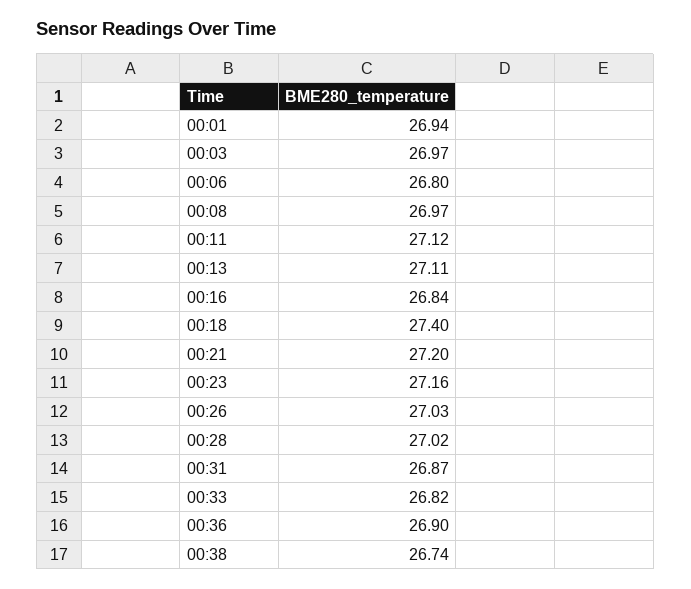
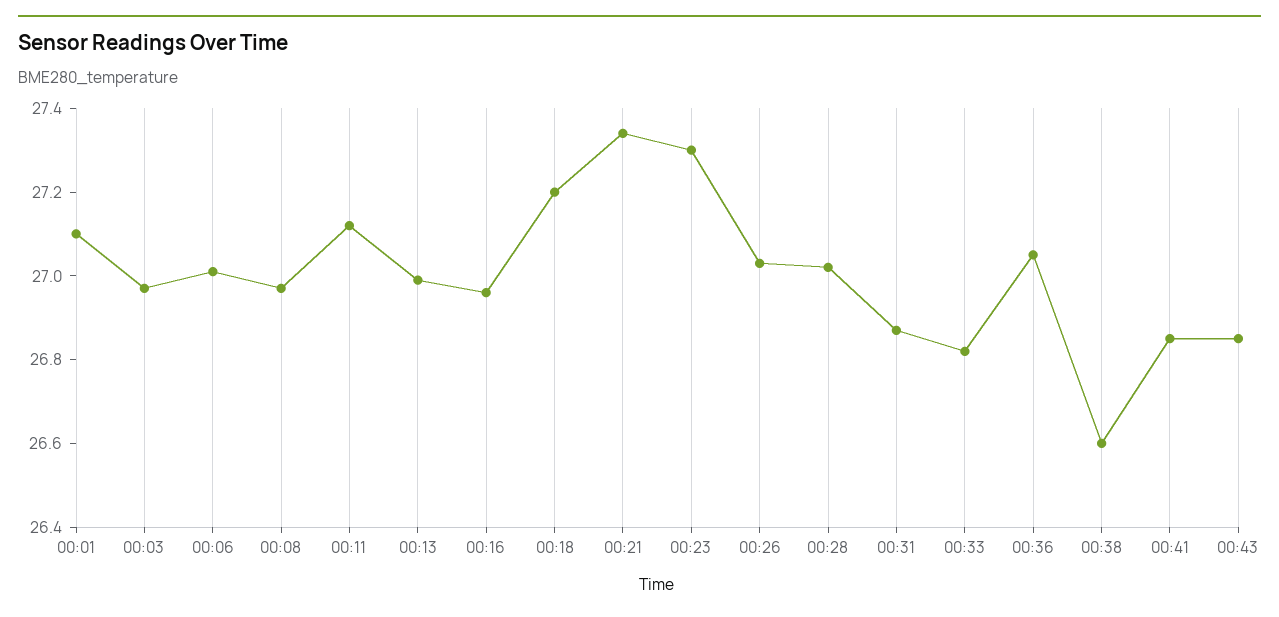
00:01: 26.94 -> 27.1
00:06: 26.8 -> 27
00:13: 27.11 -> 27
00:16: 26.84 -> 26.95
00:18: 27.4 -> 27.2
00:21: 27.2 -> 27.35
00:23: 27.16 -> 27.3
00:36: 26.9 -> 27.05
00:38: 26.74 -> 26.6
00:41: none -> 26.85
00:43: none -> 26.85

